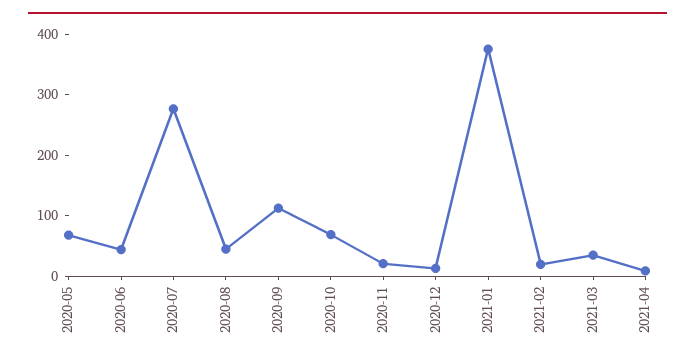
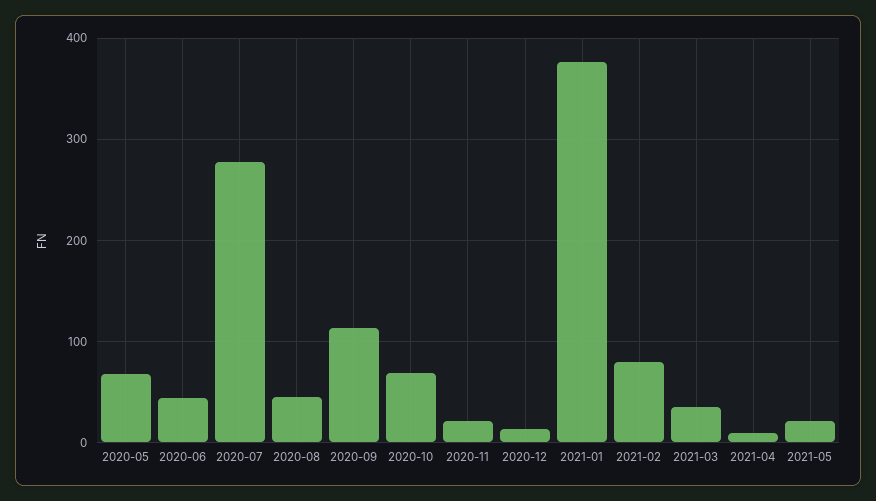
2021-02: 20 -> 80
2021-05: none -> 20

